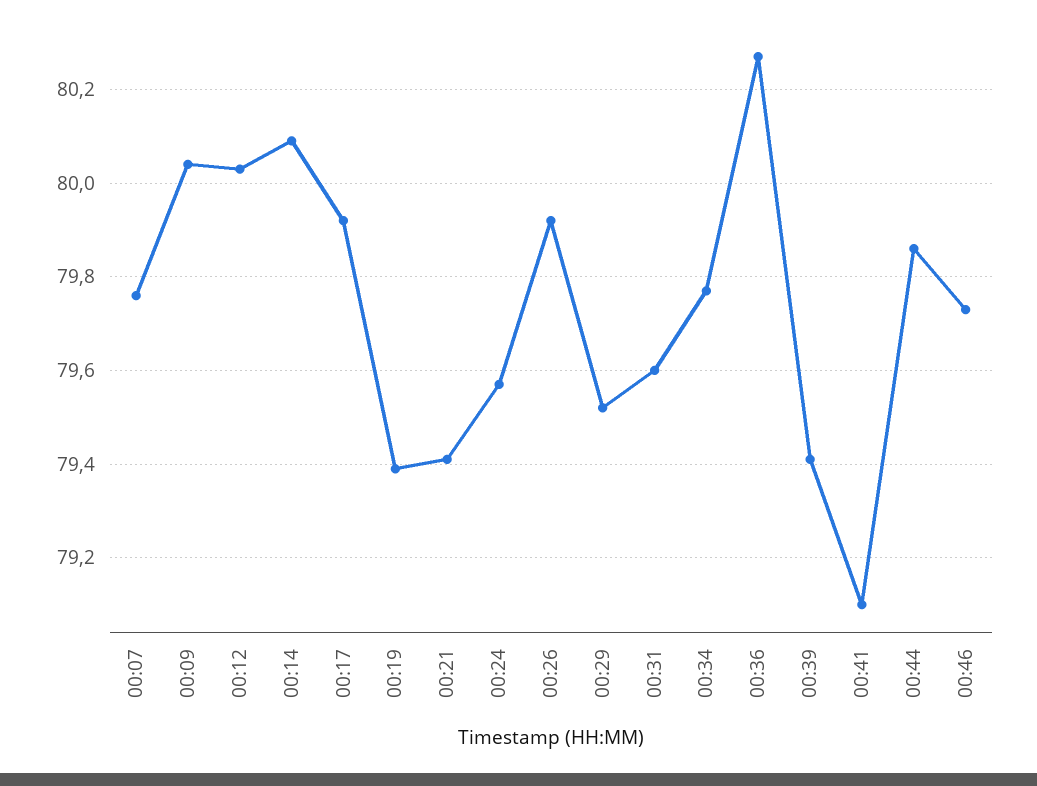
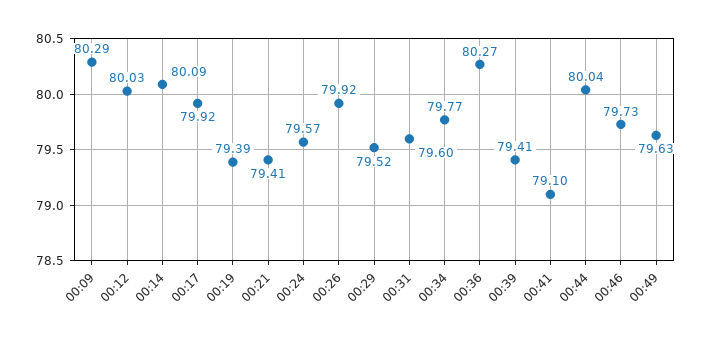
00:07: 79.75 -> none
00:09: 80.05 -> 80.29
00:44: 79.85 -> 80.04
00:49: none -> 79.63

